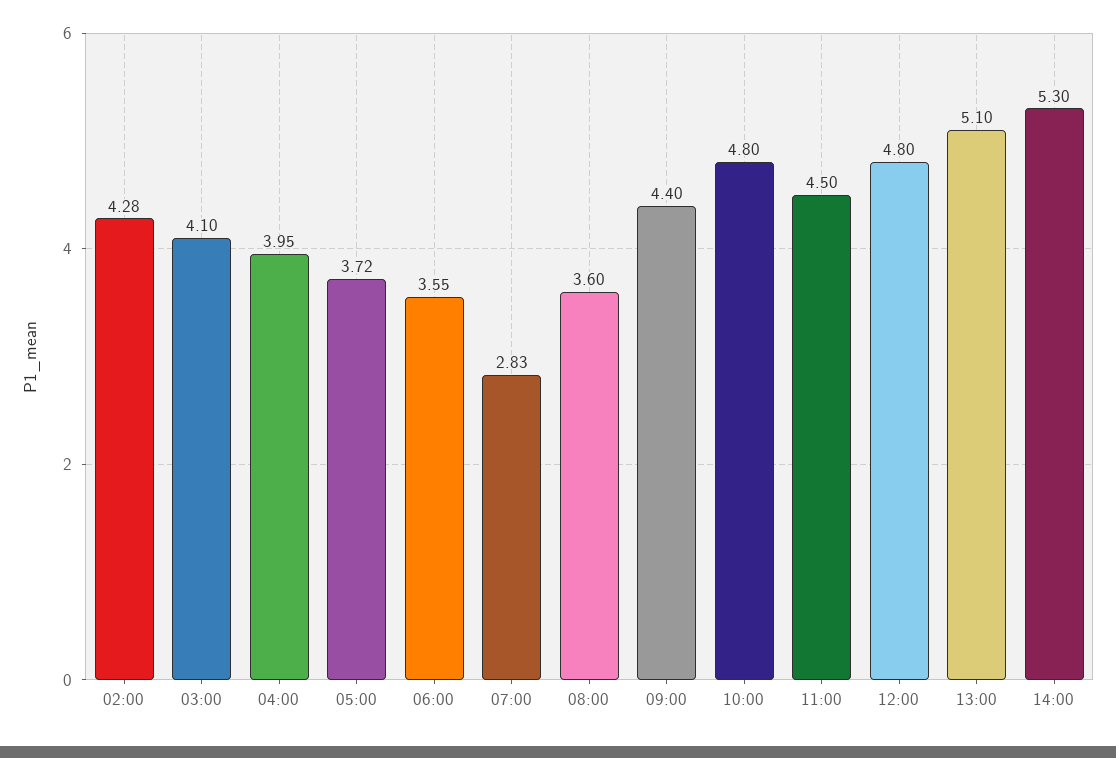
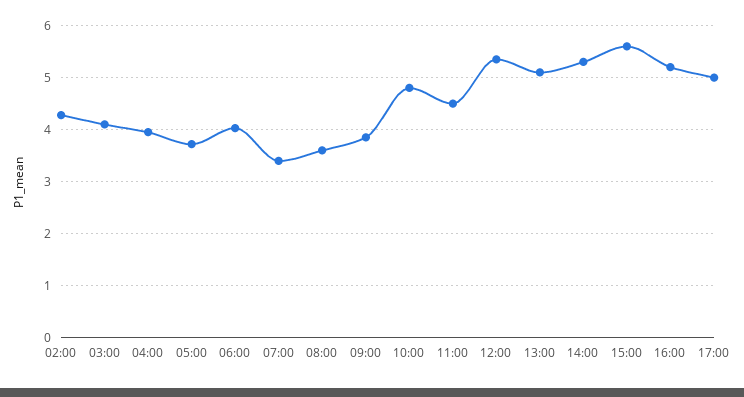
06:00: 3.55 -> 4
07:00: 2.83 -> 3.4
09:00: 4.4 -> 3.8
12:00: 4.8 -> 5.4
15:00: none -> 5.6
16:00: none -> 5.2
17:00: none -> 5

